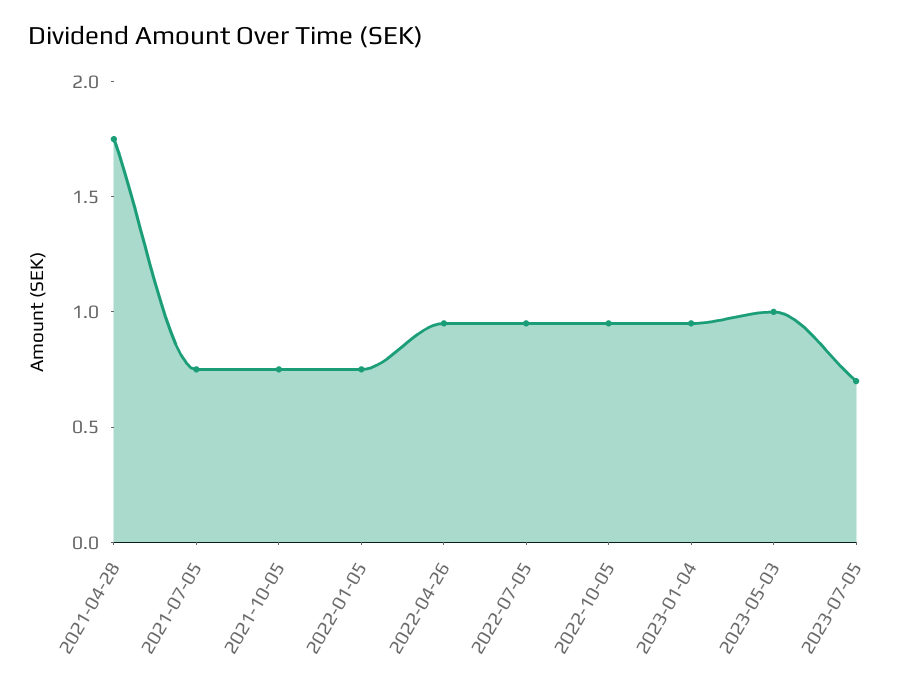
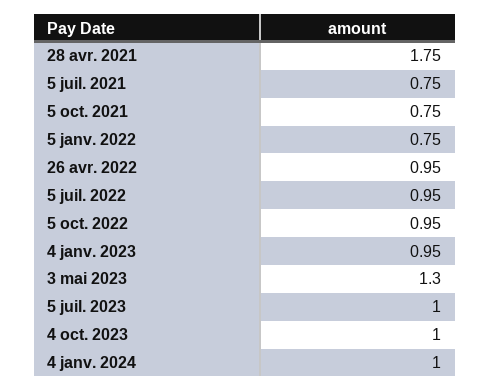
2023-05-03: 1 -> 1.3
2023-07-05: 0.7 -> 1
4 oct. 2023: none -> 1
4 janv. 2024: none -> 1

